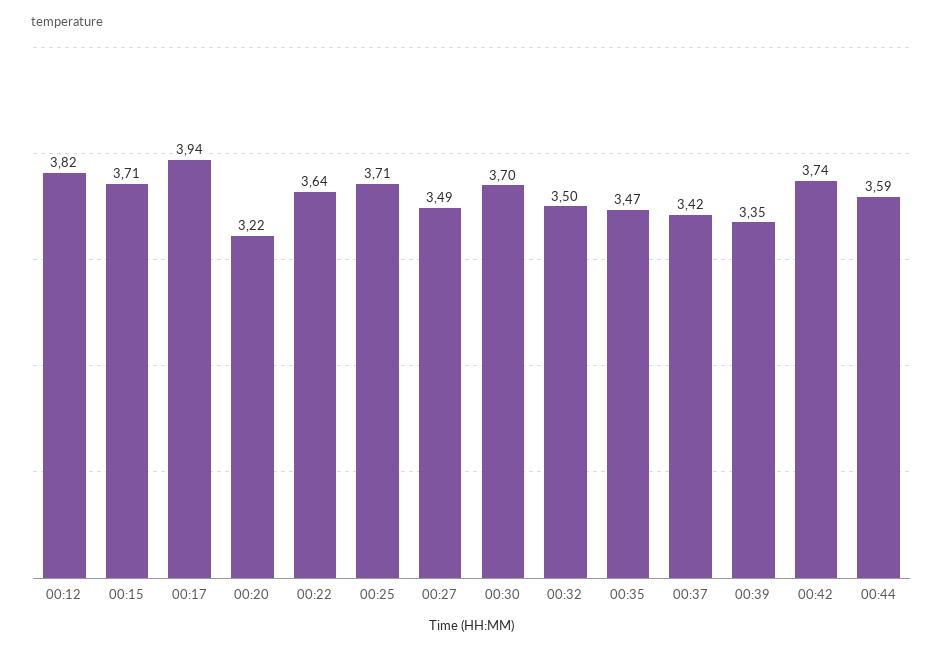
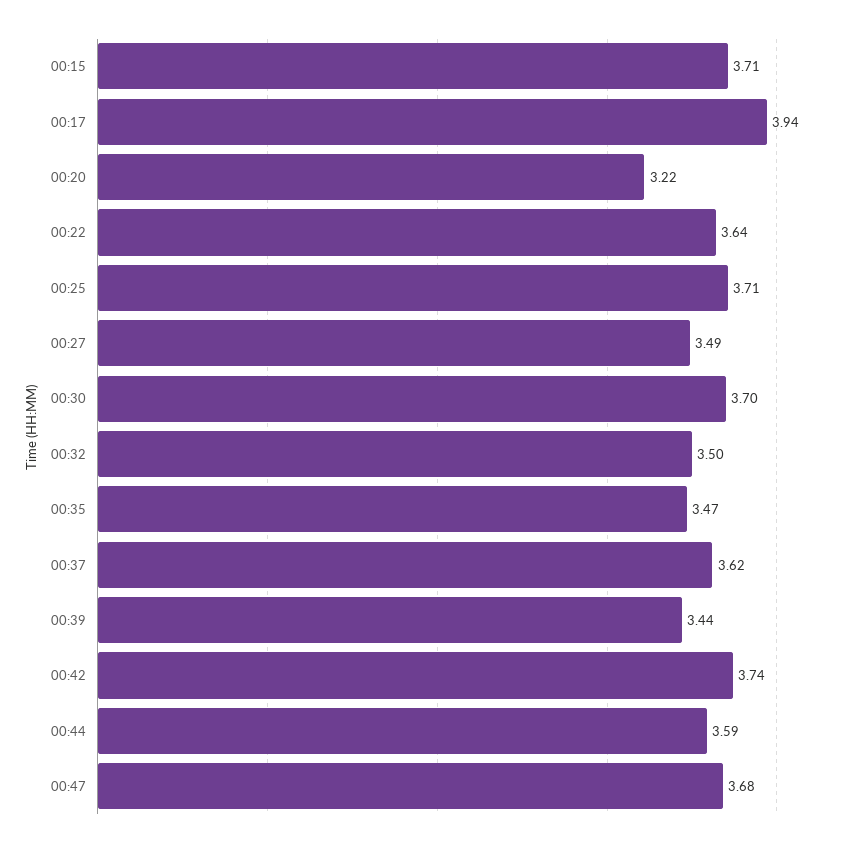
00:12: 3.82 -> none
00:37: 3.42 -> 3.62
00:39: 3.35 -> 3.44
00:47: none -> 3.68

